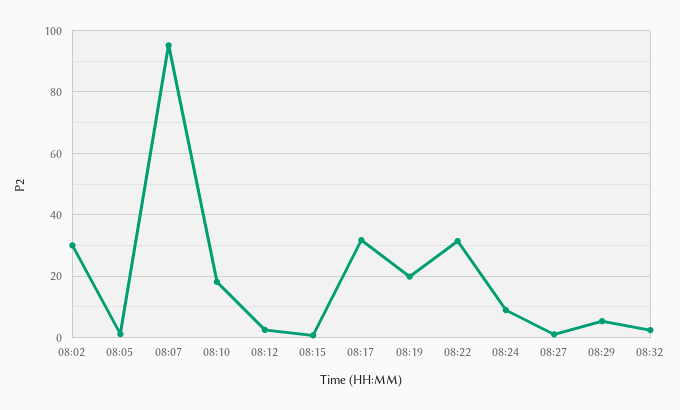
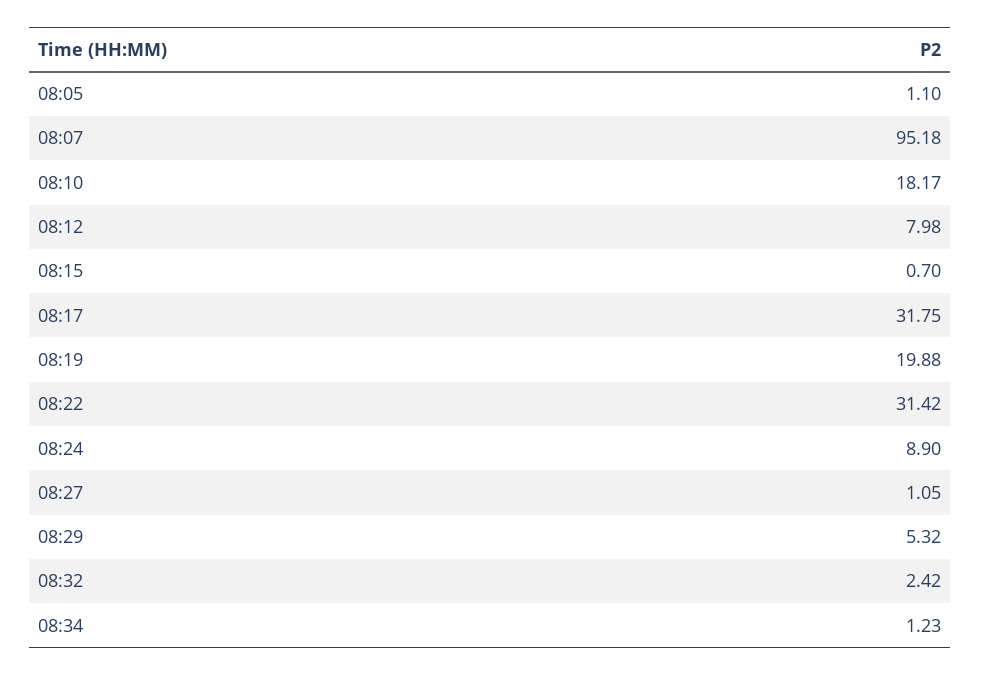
08:02: 30 -> none
08:12: 2 -> 7.98
08:34: none -> 1.23

